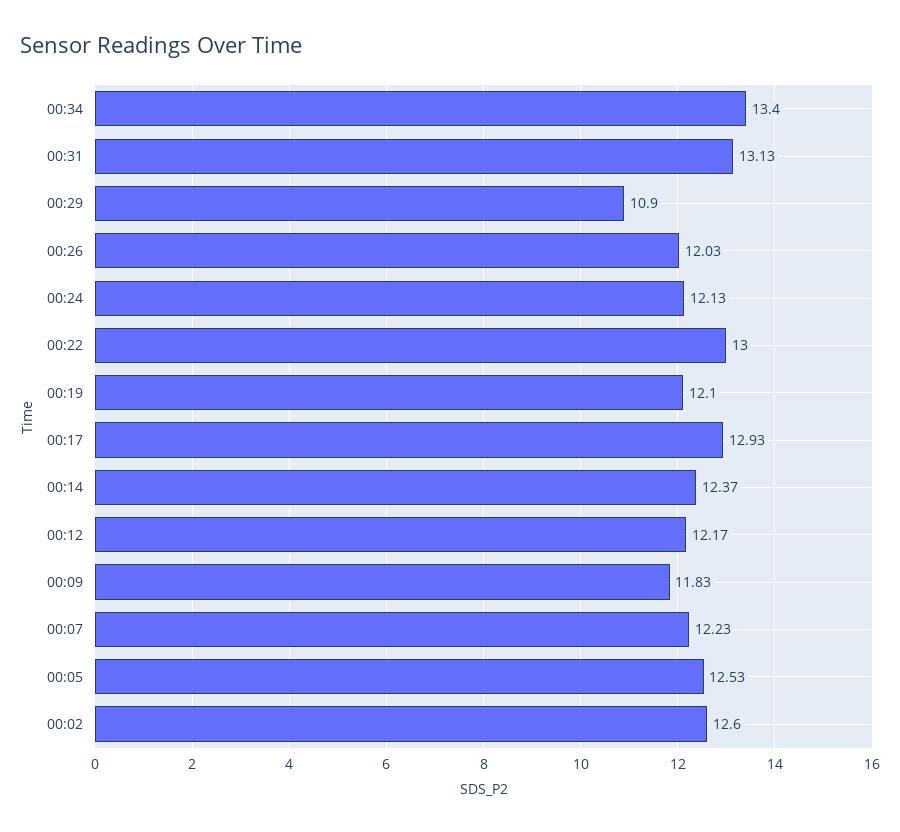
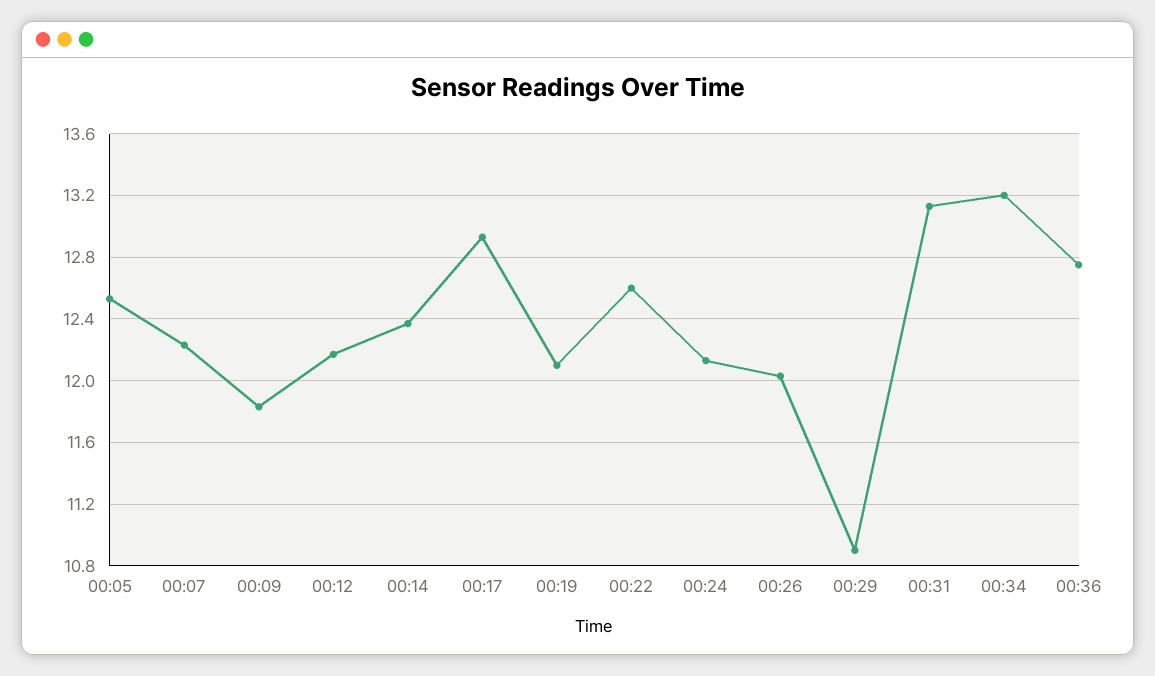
00:34: 13.4 -> 13.2
00:22: 13 -> 12.6
00:02: 12.6 -> none
00:36: none -> 12.75

